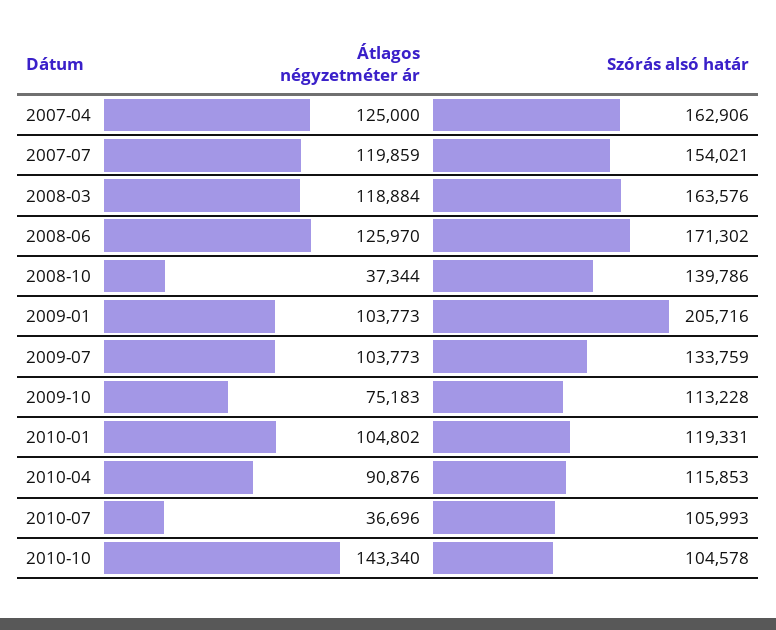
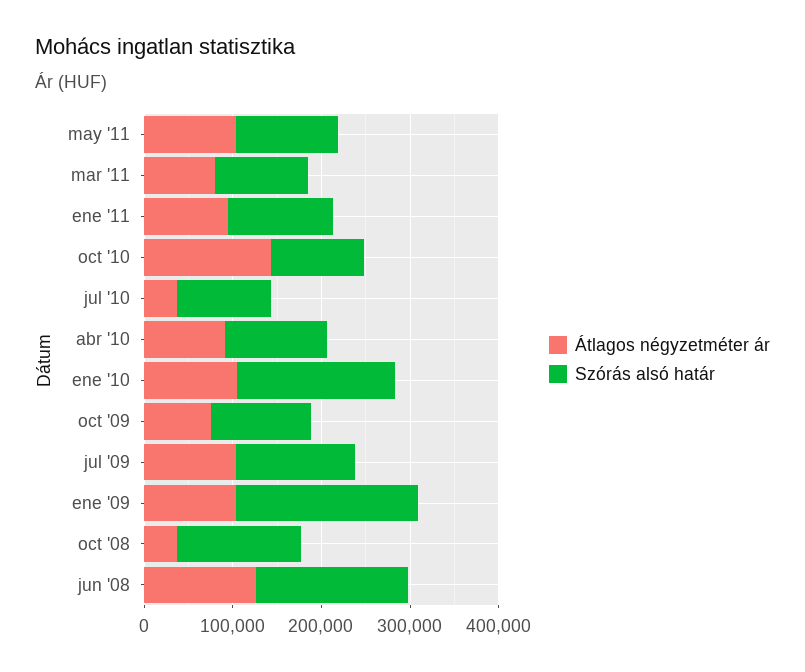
Átlagos négyzetméter ár, 2007-04: 125000 -> none
Szórás alsó határ, 2007-04: 162906 -> none
Átlagos négyzetméter ár, 2007-07: 119859 -> none
Szórás alsó határ, 2007-07: 154021 -> none
Átlagos négyzetméter ár, 2008-03: 118884 -> none
Szórás alsó határ, 2008-03: 163576 -> none
Szórás alsó határ, 2010-01: 119331 -> 180000
Átlagos négyzetméter ár, may '11: none -> 100000
Szórás alsó határ, may '11: none -> 120000
Átlagos négyzetméter ár, mar '11: none -> 80000
Szórás alsó határ, mar '11: none -> 100000
Átlagos négyzetméter ár, ene '11: none -> 100000
Szórás alsó határ, ene '11: none -> 120000

